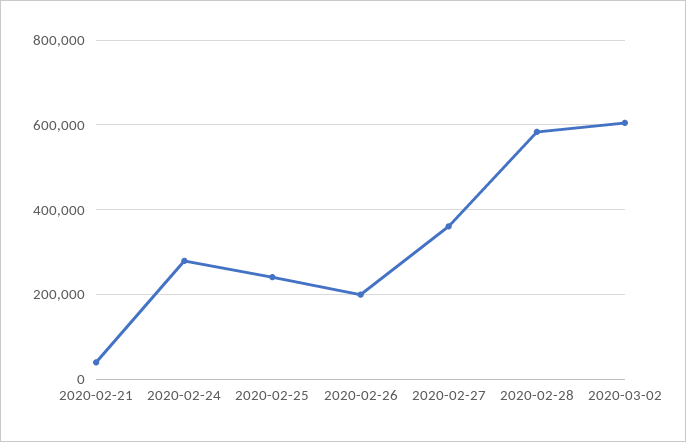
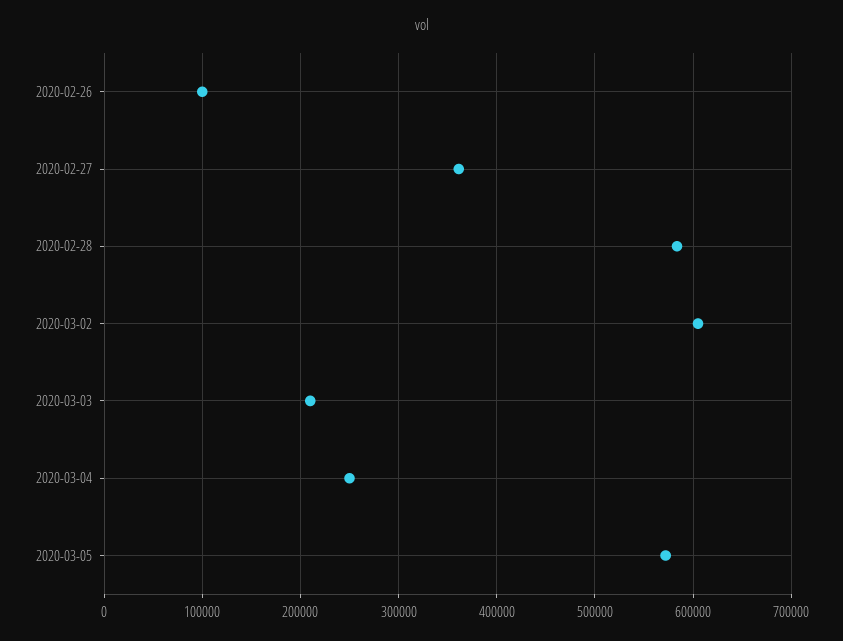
2020-02-21: 40000 -> none
2020-02-24: 280000 -> none
2020-02-25: 240000 -> none
2020-02-26: 200000 -> 100000
2020-03-03: none -> 210000
2020-03-04: none -> 250000
2020-03-05: none -> 570000

